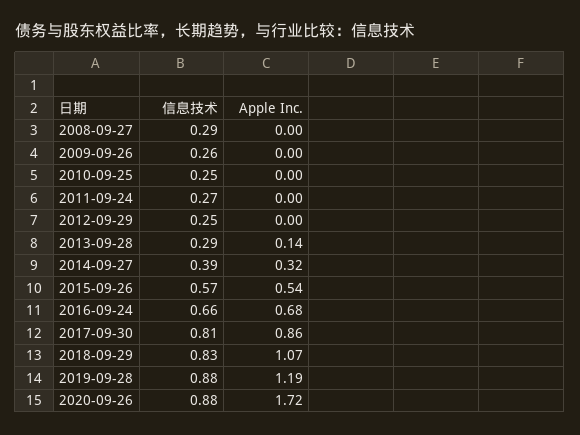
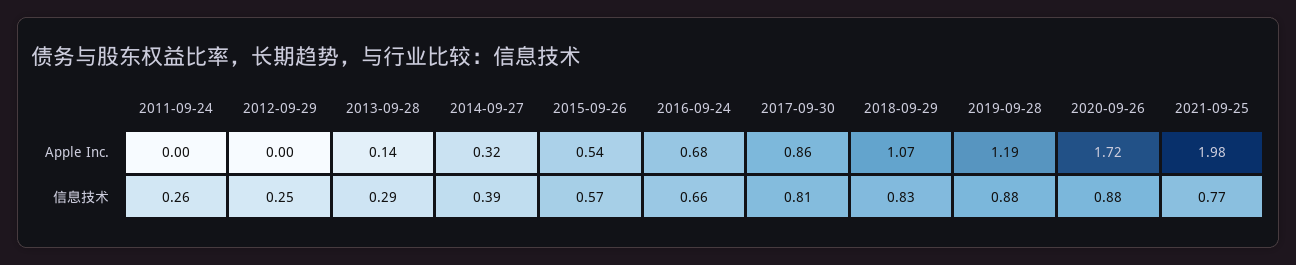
信息技术, 2008-09-27: 0.29 -> none
Apple Inc., 2008-09-27: 0 -> none
信息技术, 2009-09-26: 0.26 -> none
Apple Inc., 2009-09-26: 0 -> none
信息技术, 2010-09-25: 0.25 -> none
Apple Inc., 2010-09-25: 0 -> none
信息技术, 2011-09-24: 0.27 -> 0.26
Apple Inc., 2021-09-25: none -> 1.98
信息技术, 2021-09-25: none -> 0.77

